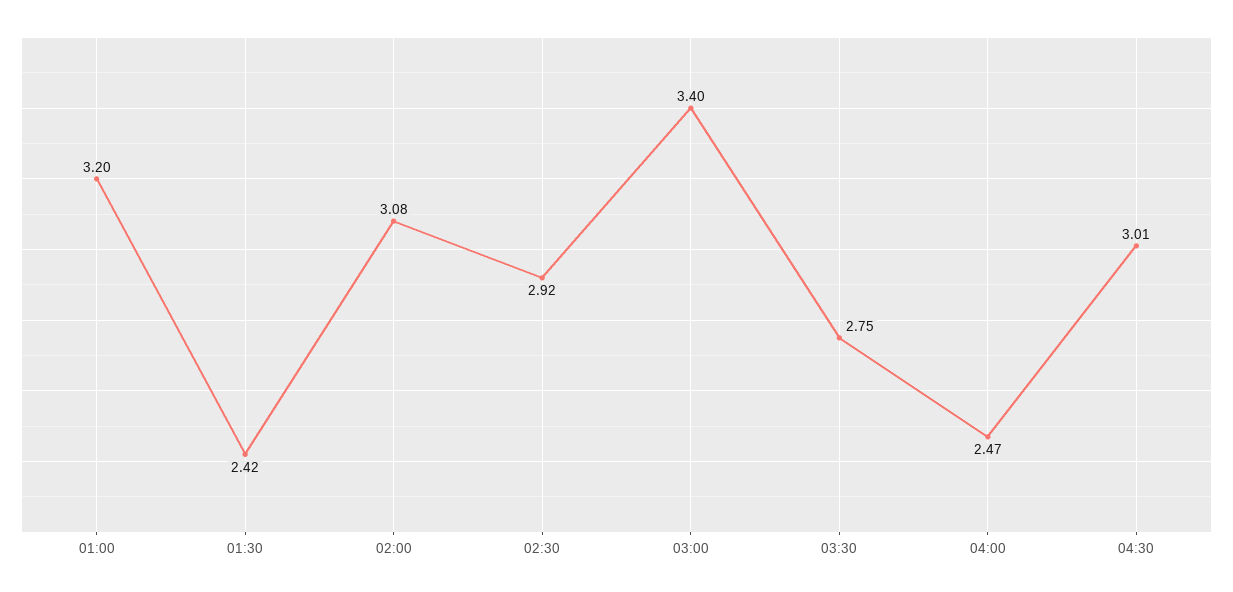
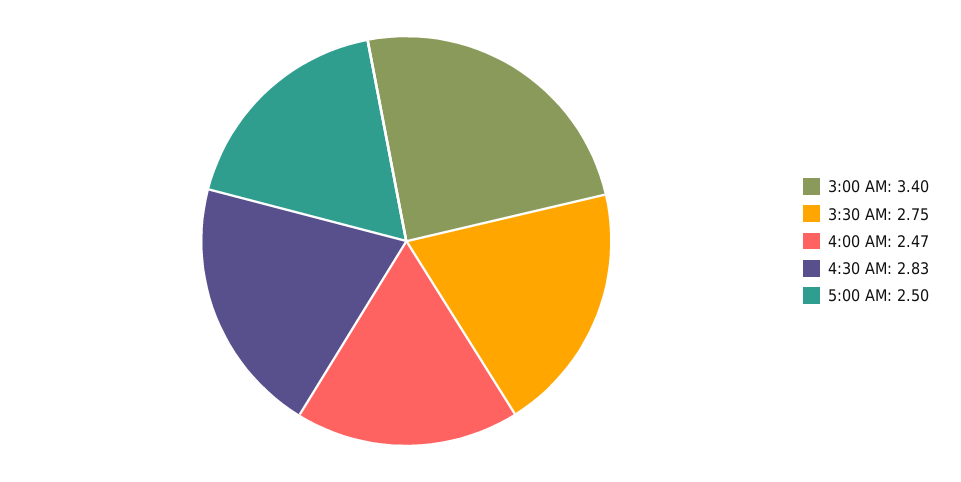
01:00: 3.2 -> none
01:30: 2.42 -> none
02:00: 3.08 -> none
02:30: 2.92 -> none
04:30: 3.01 -> 2.83
5:00 AM: none -> 2.5

